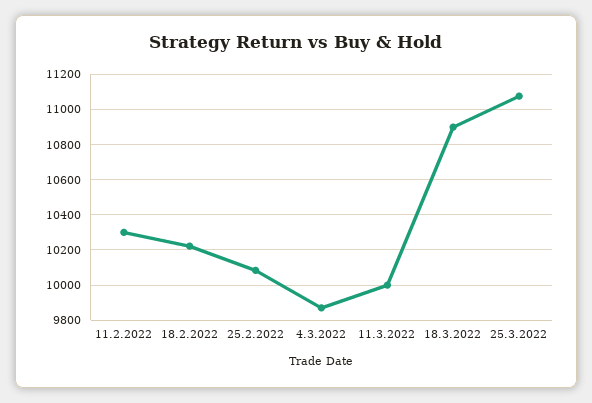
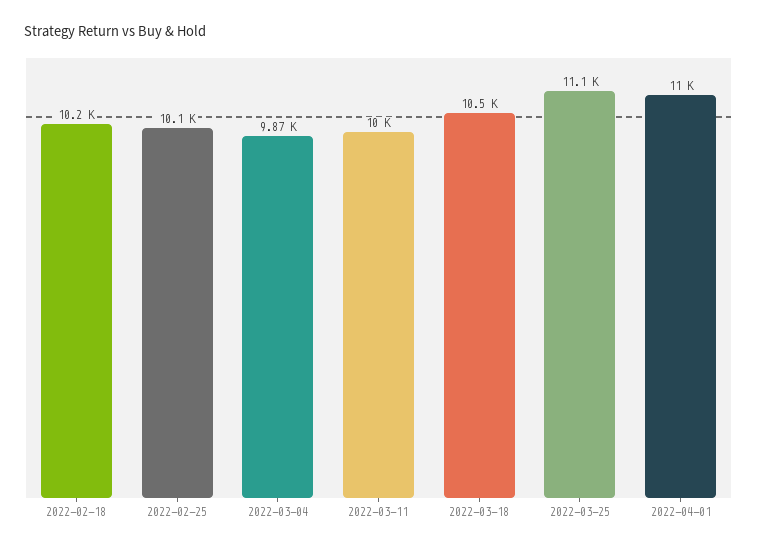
11.2.2022: 10300 -> none
18.3.2022: 10900 -> 10500
2022-04-01: none -> 11000

